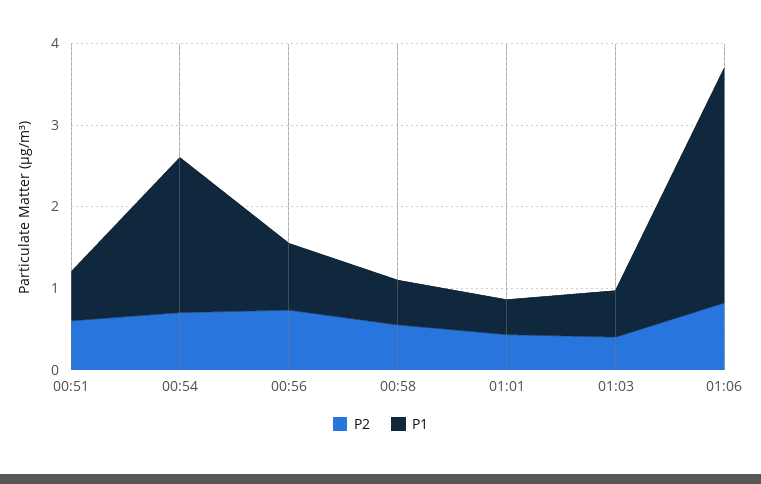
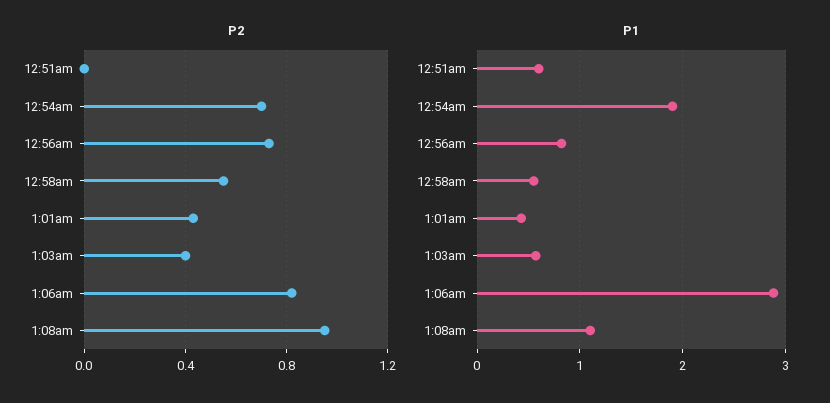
P2, 00:51: 0.6 -> 0
P2, 1:08am: none -> 0.95
P1, 1:08am: none -> 1.1

